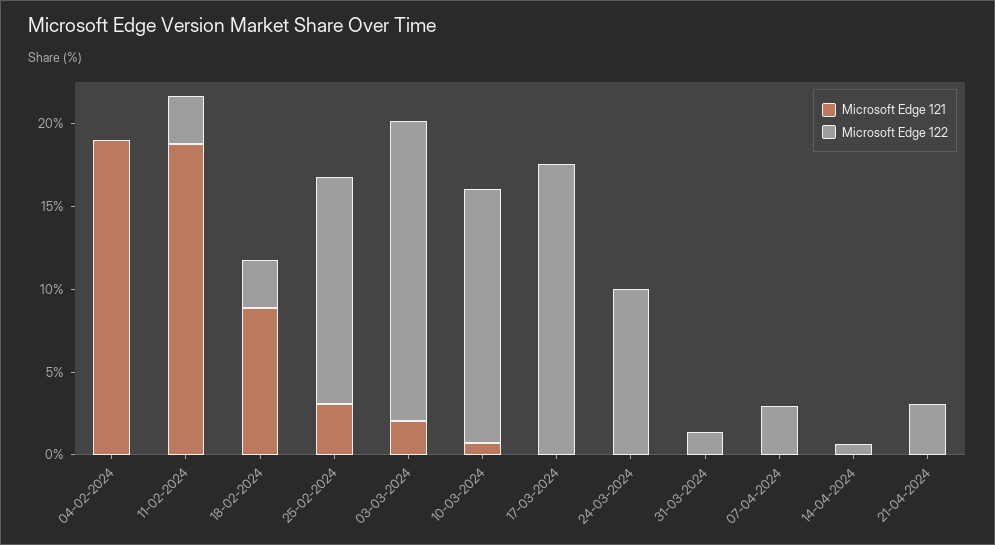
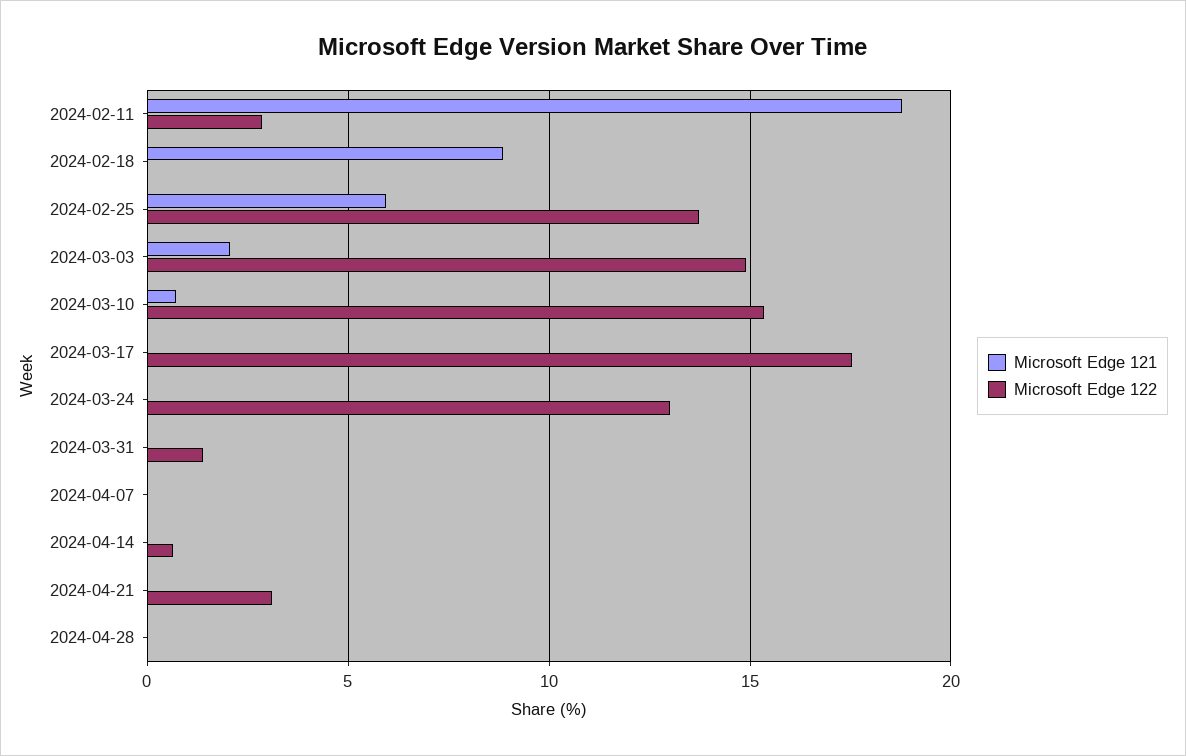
Microsoft Edge 121, 04-02-2024: 19 -> none
Microsoft Edge 122, 04-02-2024: 0 -> none
Microsoft Edge 122, 18-02-2024: 3 -> 0
Microsoft Edge 121, 25-02-2024: 3 -> 6
Microsoft Edge 122, 03-03-2024: 18 -> 15
Microsoft Edge 122, 24-03-2024: 10 -> 13
Microsoft Edge 122, 07-04-2024: 3 -> 0
Microsoft Edge 121, 2024-04-28: none -> 0
Microsoft Edge 122, 2024-04-28: none -> 0

